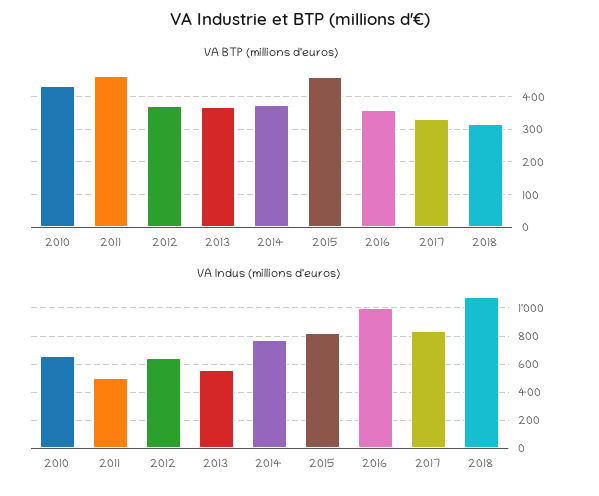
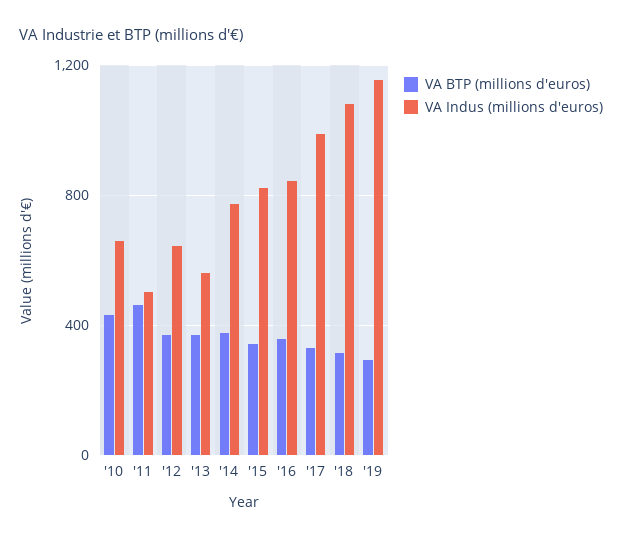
VA BTP (millions d'euros), 2015: 460 -> 350
VA Indus (millions d'euros), 2016: 1000 -> 850
VA Indus (millions d'euros), 2017: 850 -> 1000
VA BTP (millions d'euros), '19: none -> 300
VA Indus (millions d'euros), '19: none -> 1150

